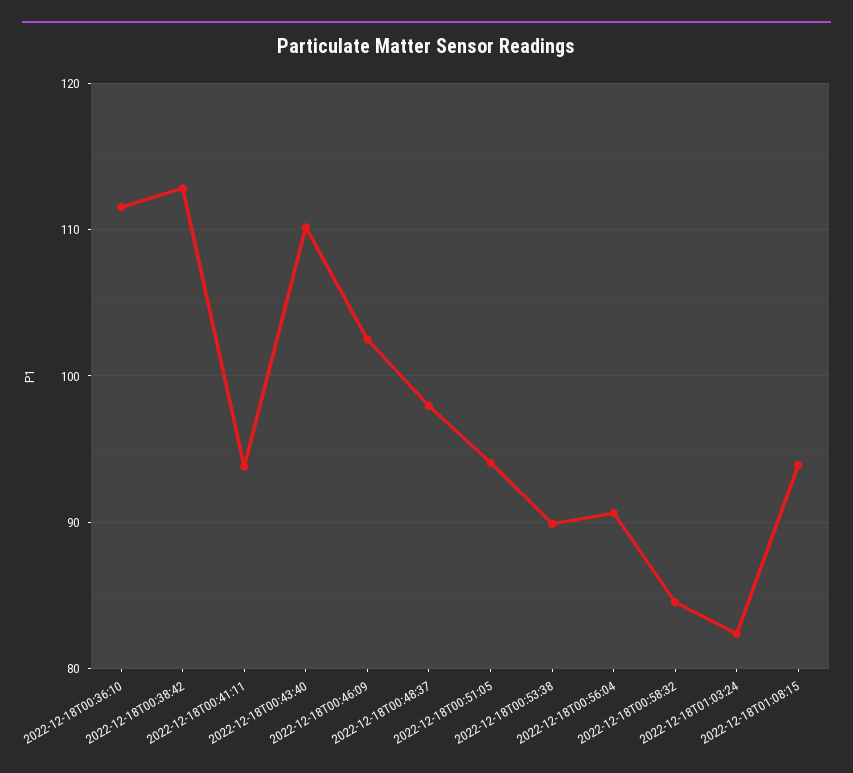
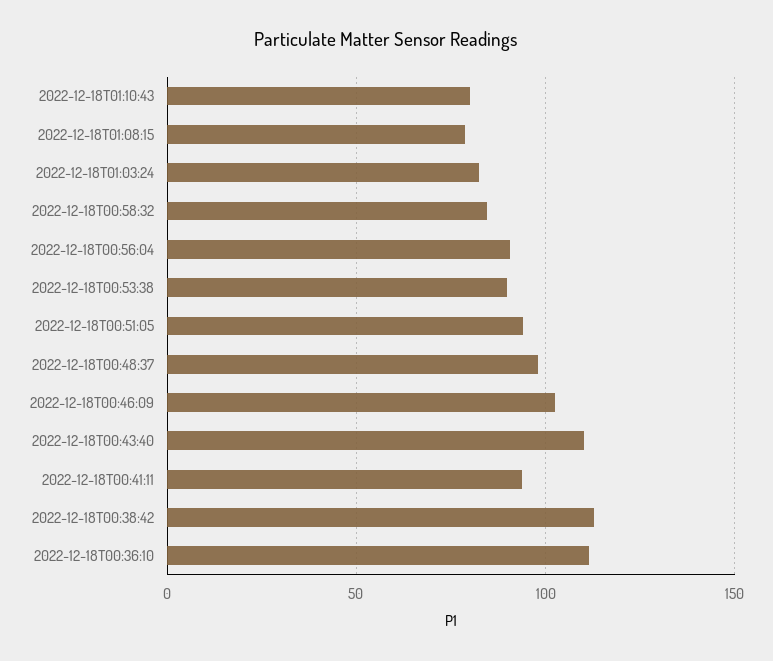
2022-12-18T01:08:15: 94 -> 80
2022-12-18T01:10:43: none -> 80

